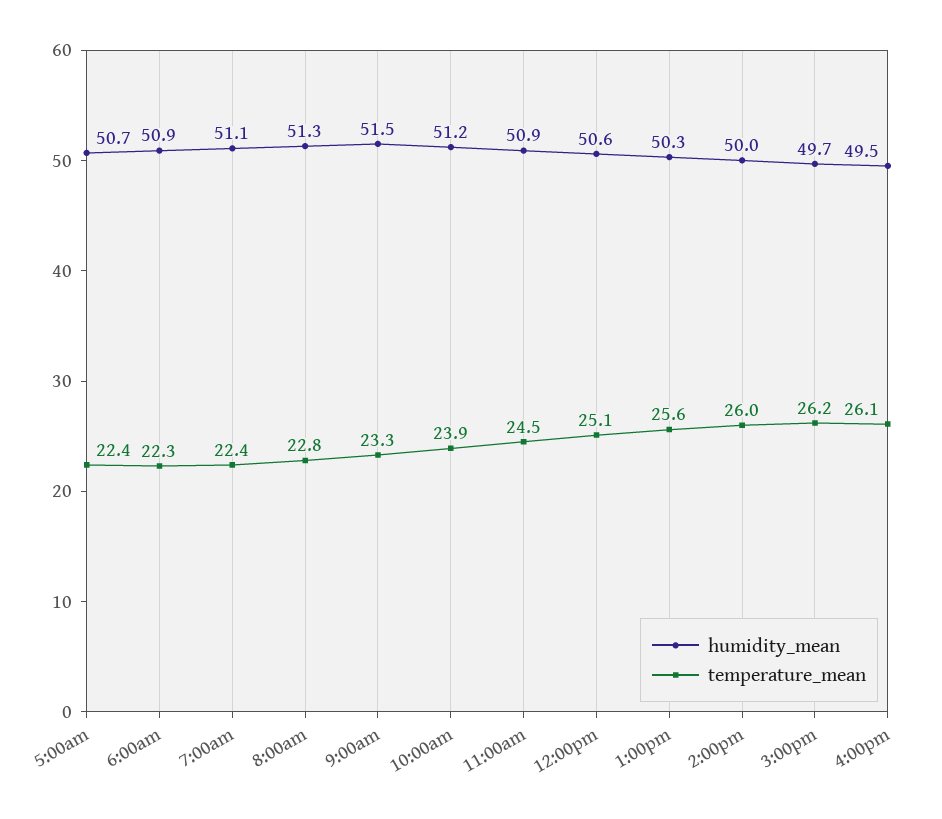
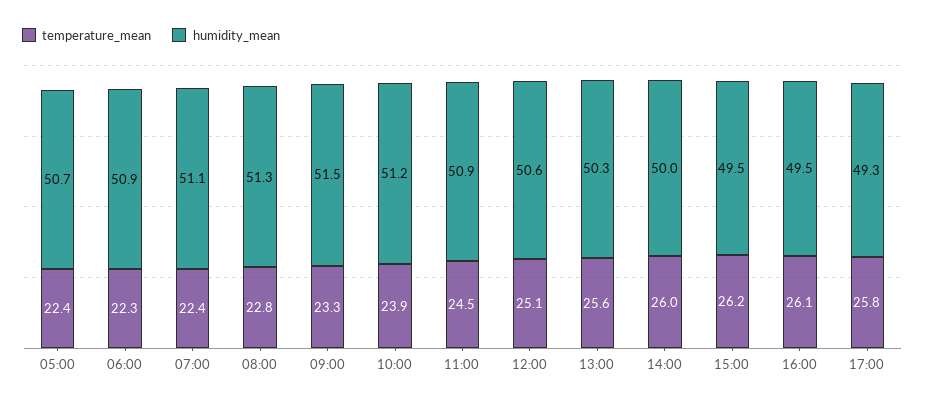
humidity_mean, 3:00pm: 49.7 -> 49.5
temperature_mean, 17:00: none -> 25.8
humidity_mean, 17:00: none -> 49.3

